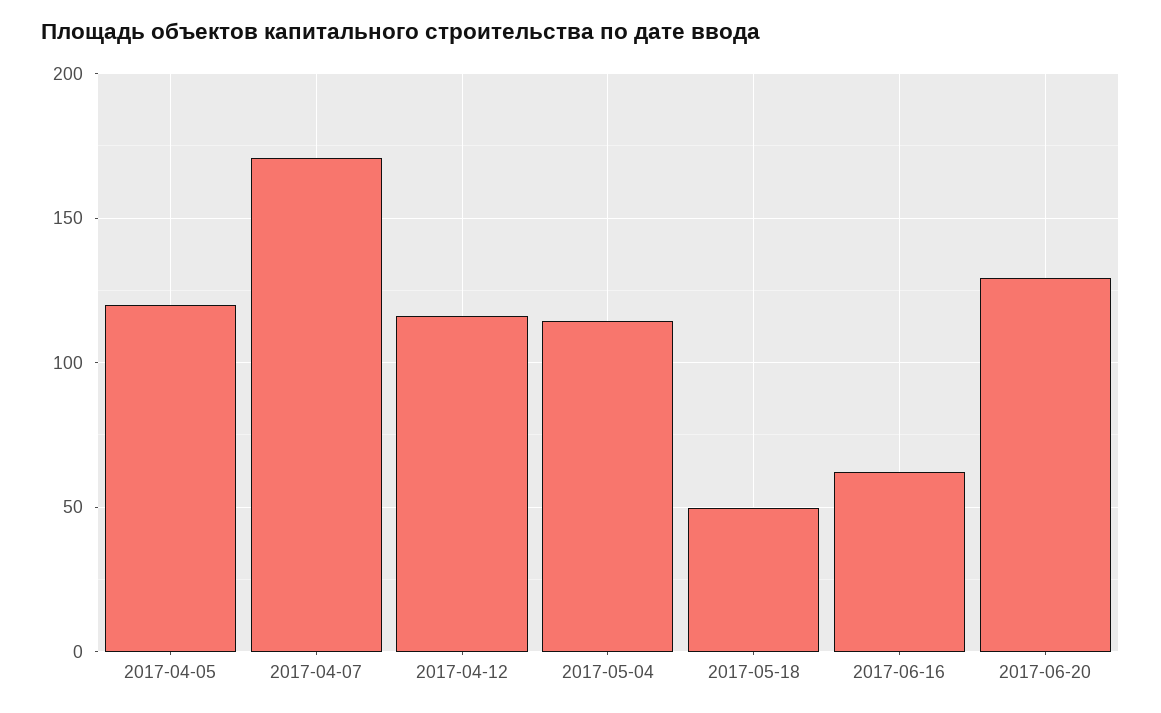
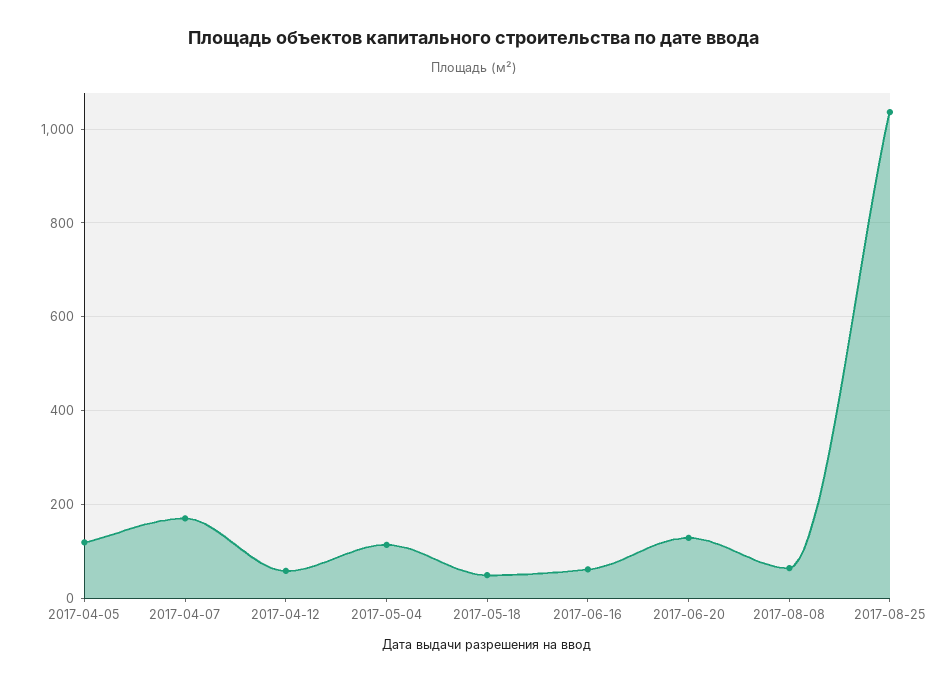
2017-04-12: 115 -> 60
2017-08-08: none -> 60
2017-08-25: none -> 1040

